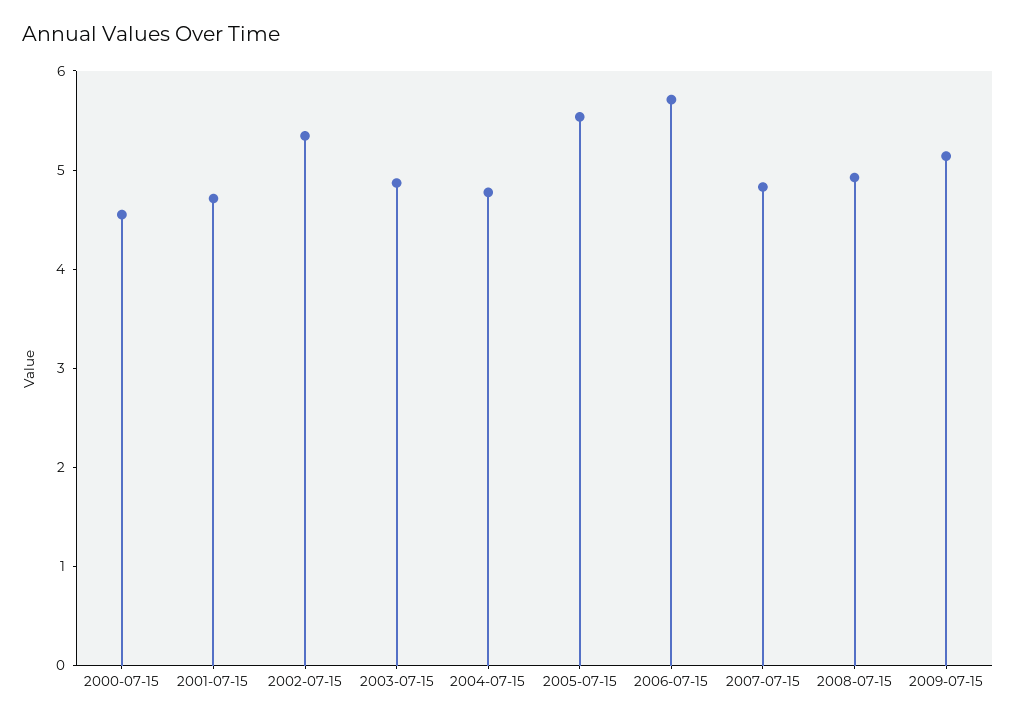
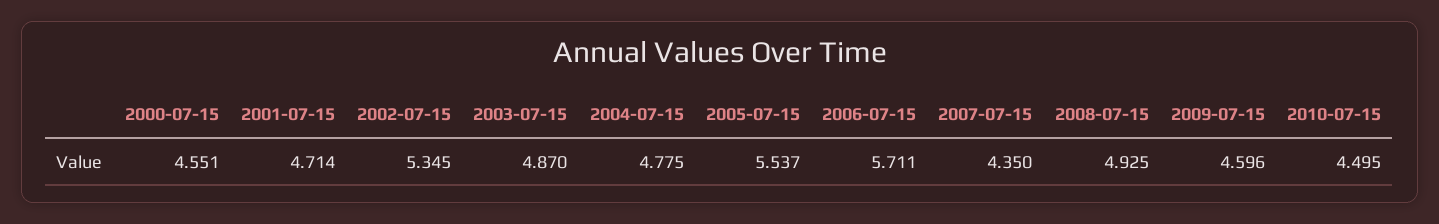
2007-07-15: 4.8 -> 4.35
2009-07-15: 5.2 -> 4.596
2010-07-15: none -> 4.495

